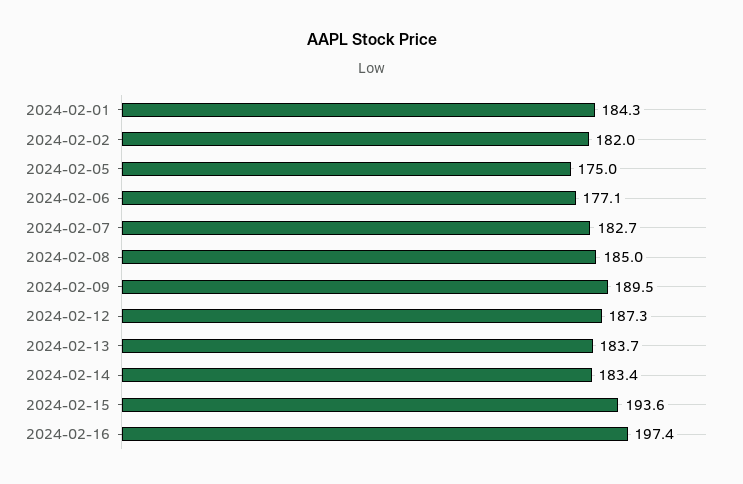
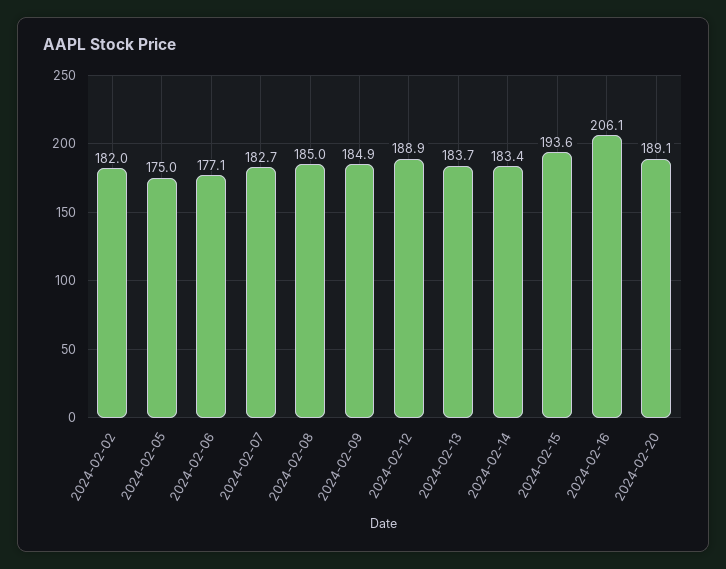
2024-02-01: 184.3 -> none
2024-02-09: 189.5 -> 184.9
2024-02-12: 187.3 -> 188.9
2024-02-16: 197.4 -> 206.1
2024-02-20: none -> 189.1

